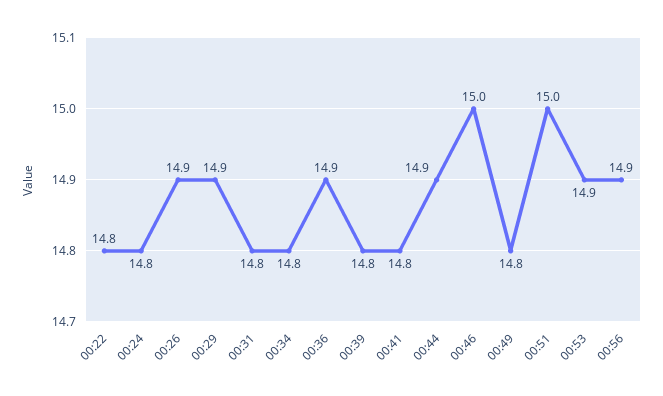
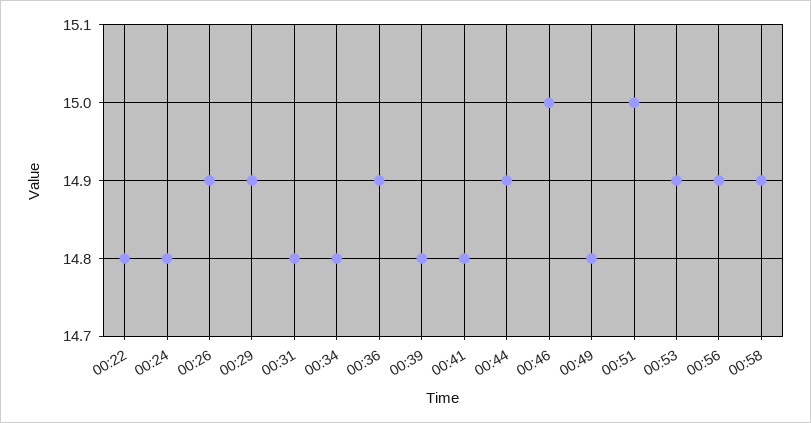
00:58: none -> 14.9

